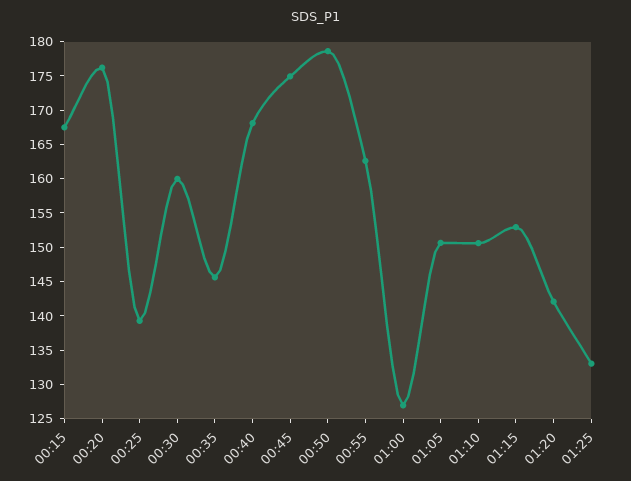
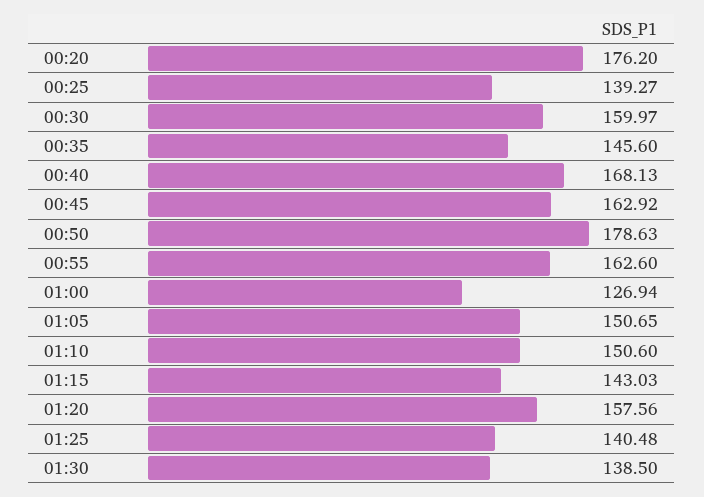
00:15: 167.5 -> none
00:45: 175 -> 162.92
01:15: 152.5 -> 143.03
01:20: 142.5 -> 157.56
01:25: 132.5 -> 140.48
01:30: none -> 138.5

